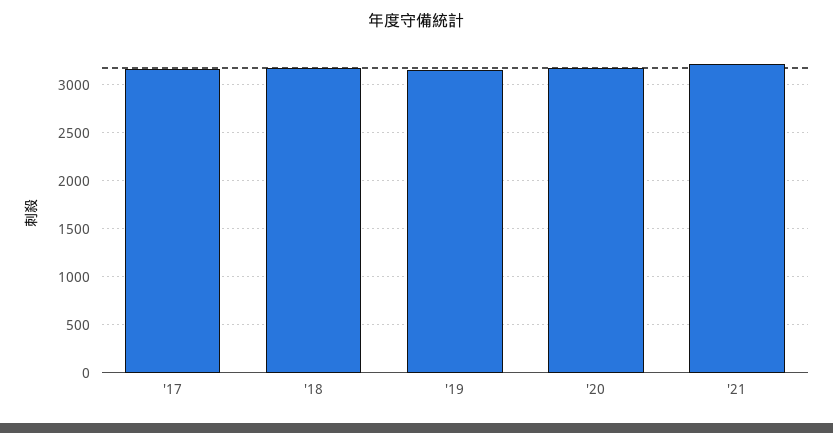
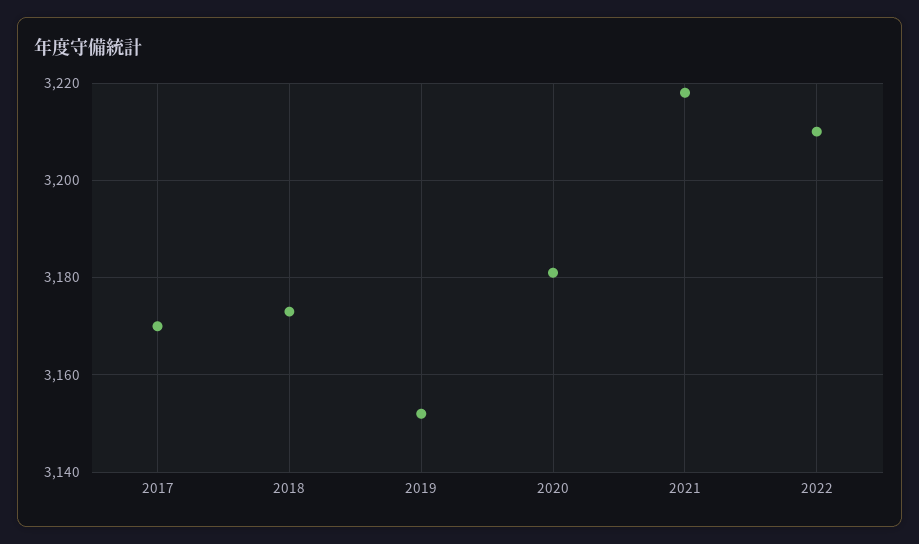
2022: none -> 3210

